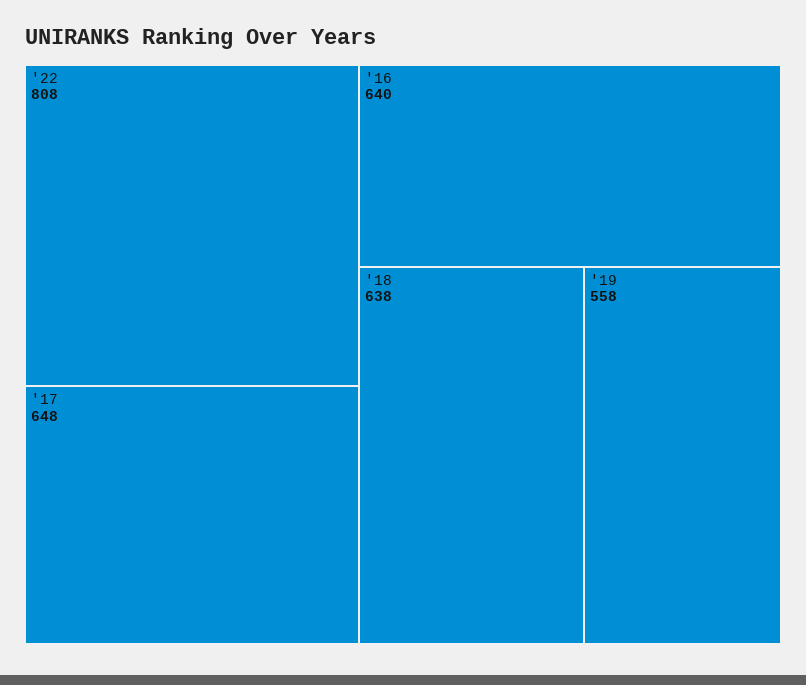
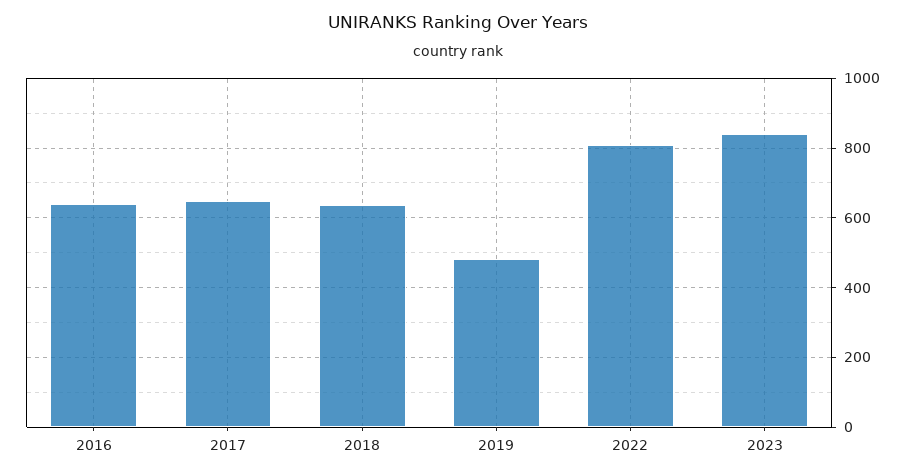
'19: 558 -> 480
2023: none -> 840

